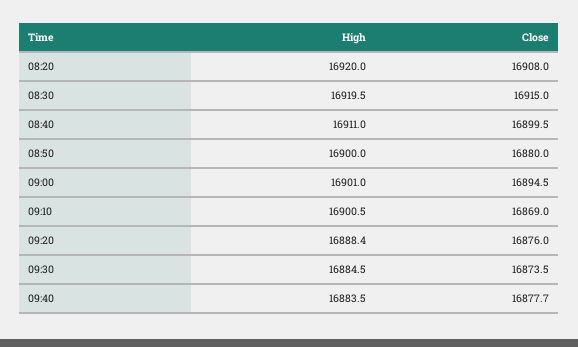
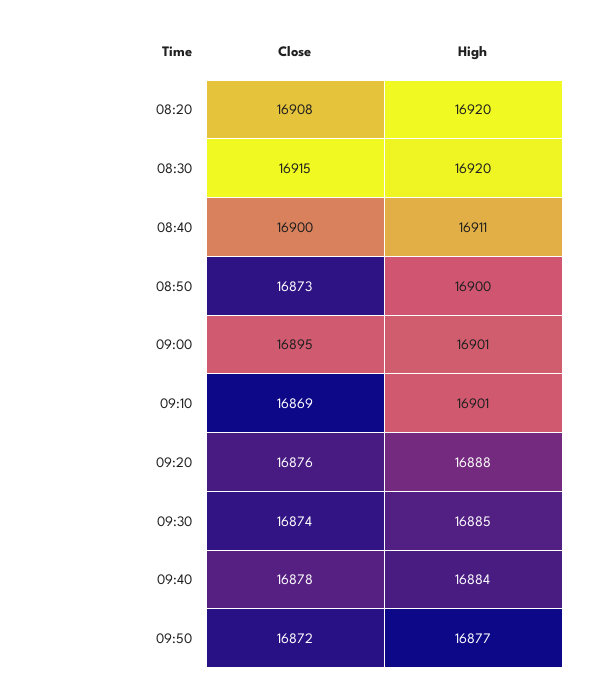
Close, 08:50: 16880 -> 16873
Close, 09:50: none -> 16872
High, 09:50: none -> 16877

